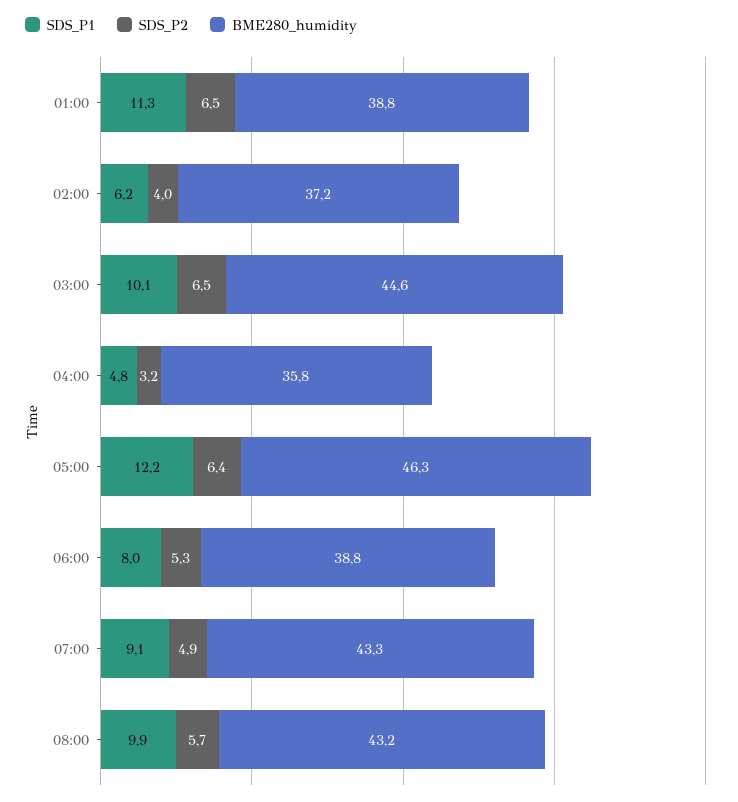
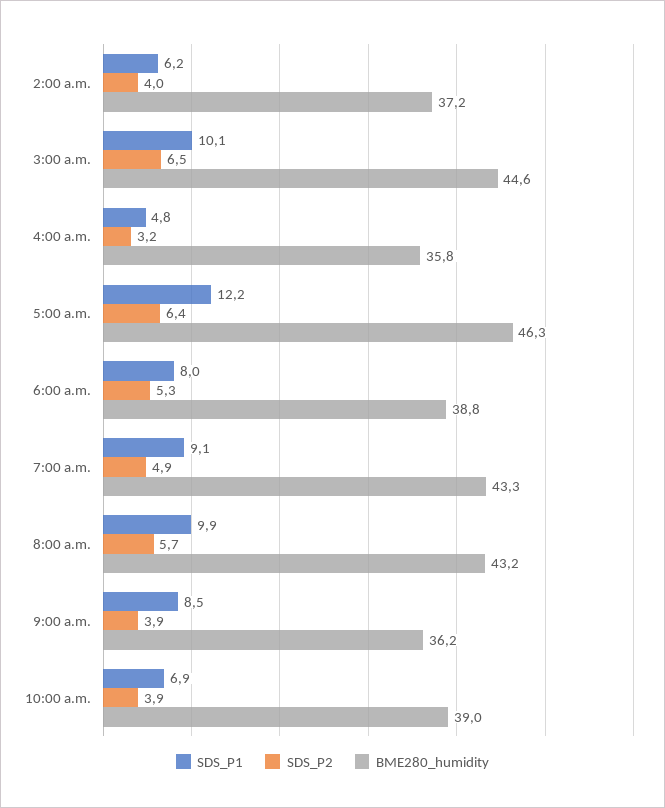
SDS_P1, 01:00: 11.3 -> none
SDS_P2, 01:00: 6.5 -> none
BME280_humidity, 01:00: 38.8 -> none
SDS_P1, 9:00 a.m.: none -> 8.5
SDS_P2, 9:00 a.m.: none -> 3.9
BME280_humidity, 9:00 a.m.: none -> 36.2
SDS_P1, 10:00 a.m.: none -> 6.9
SDS_P2, 10:00 a.m.: none -> 3.9
BME280_humidity, 10:00 a.m.: none -> 39

